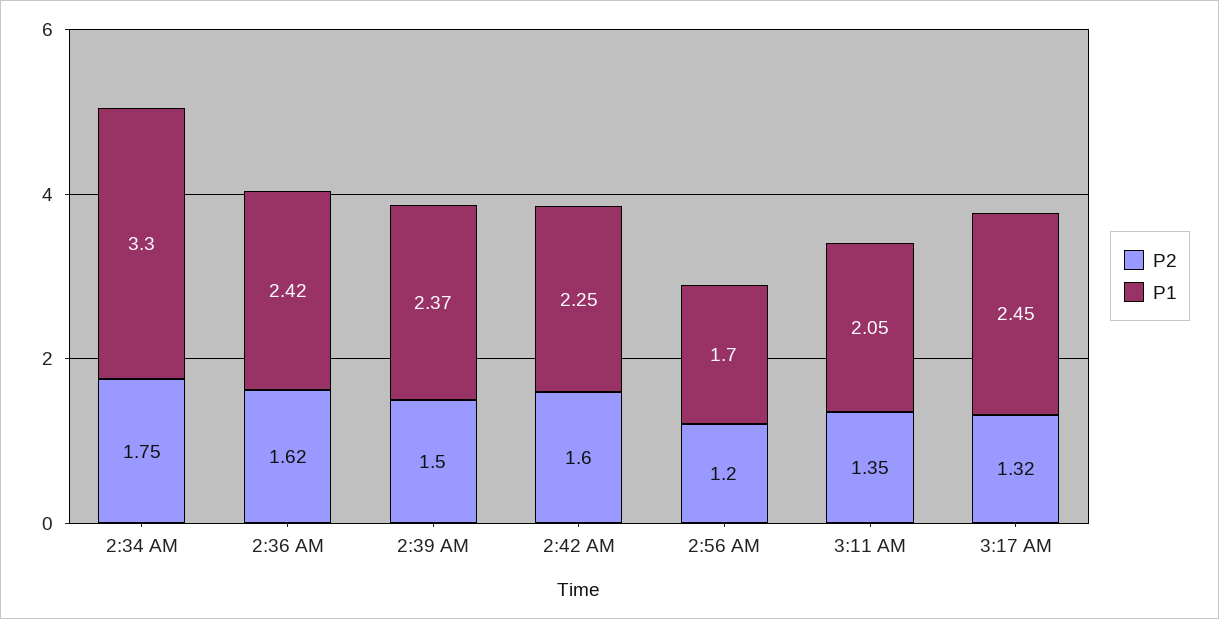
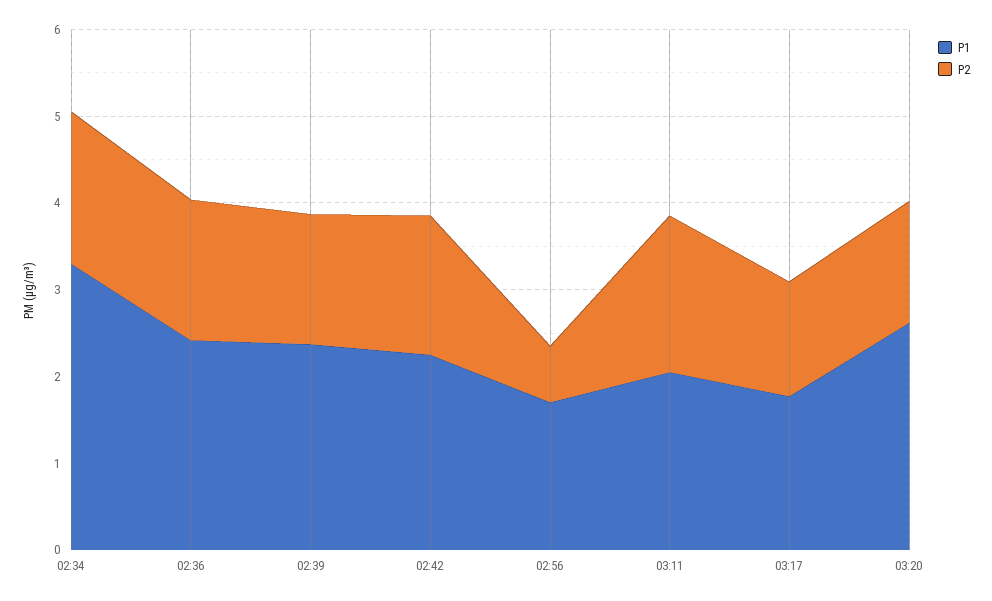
P2, 2:56 AM: 1.2 -> 0.6
P2, 3:11 AM: 1.35 -> 1.8
P1, 3:17 AM: 2.45 -> 1.8
P1, 03:20: none -> 2.6
P2, 03:20: none -> 1.4

